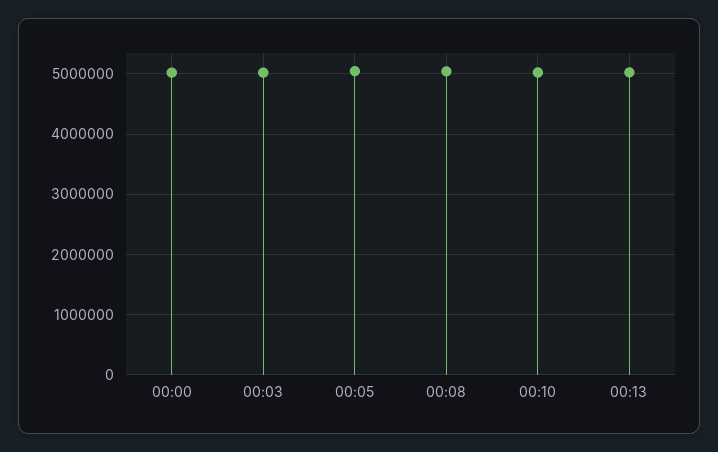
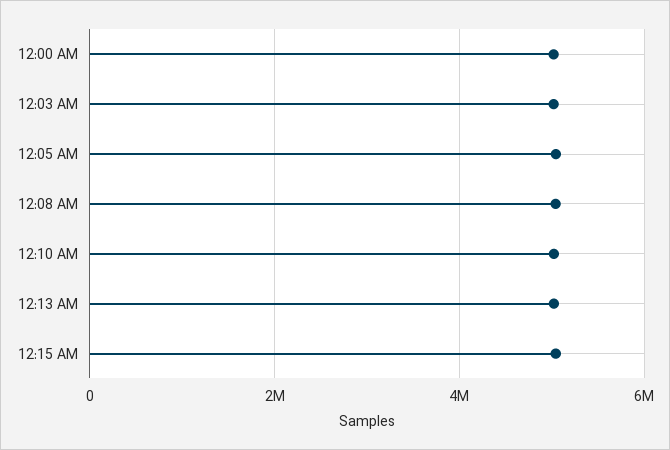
12:15 AM: none -> 5000000

